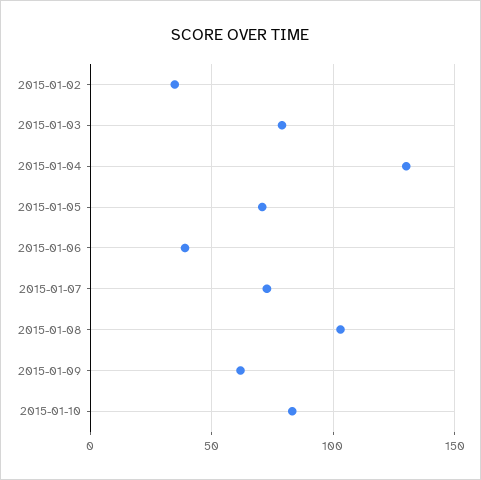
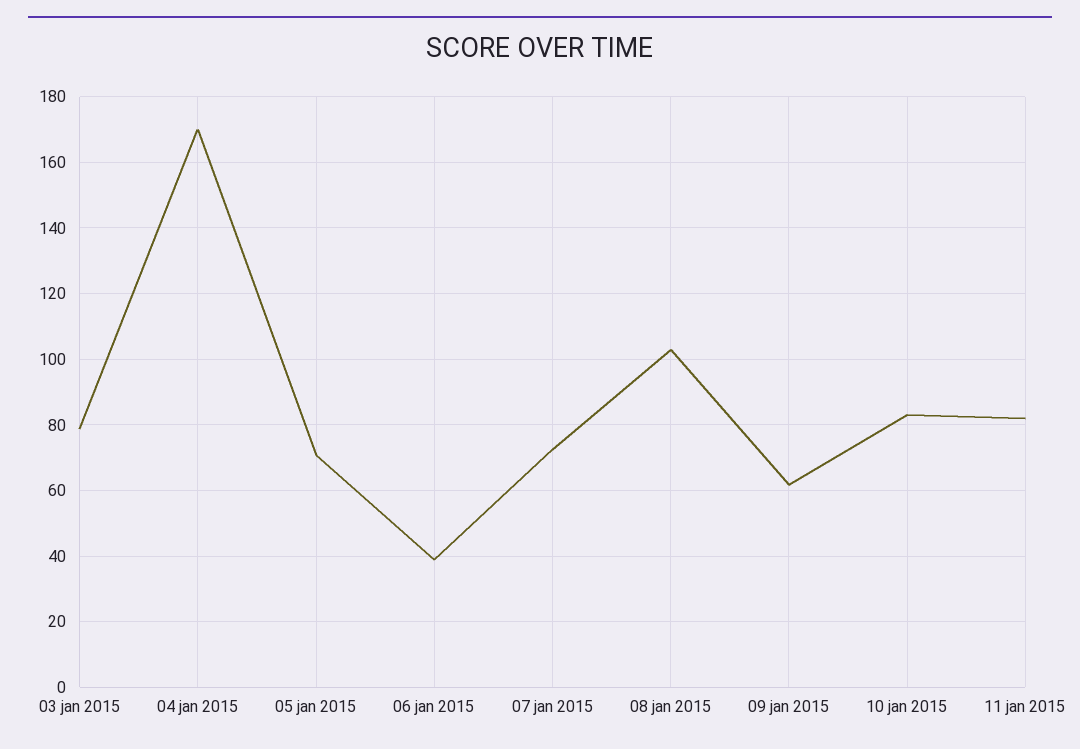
2015-01-02: 35 -> none
2015-01-04: 130 -> 170
11 jan 2015: none -> 82

